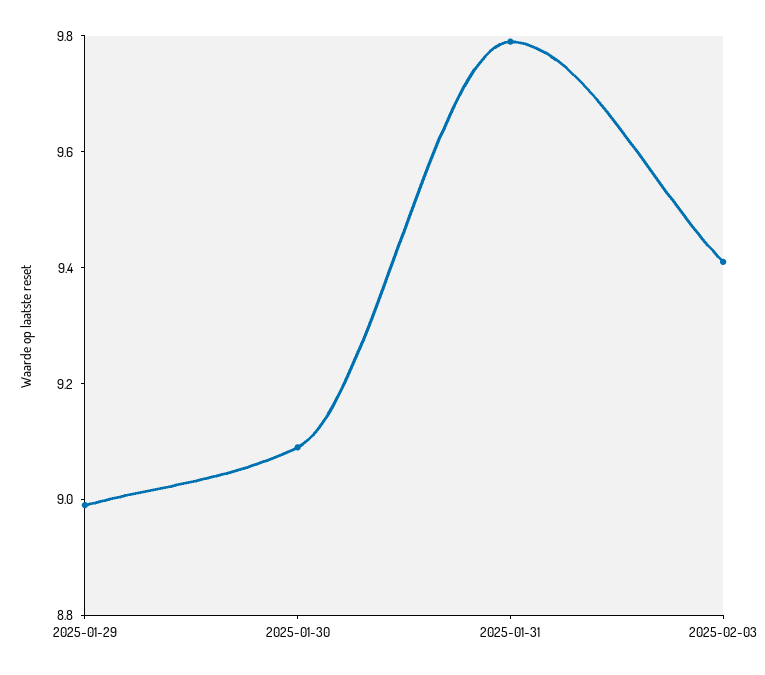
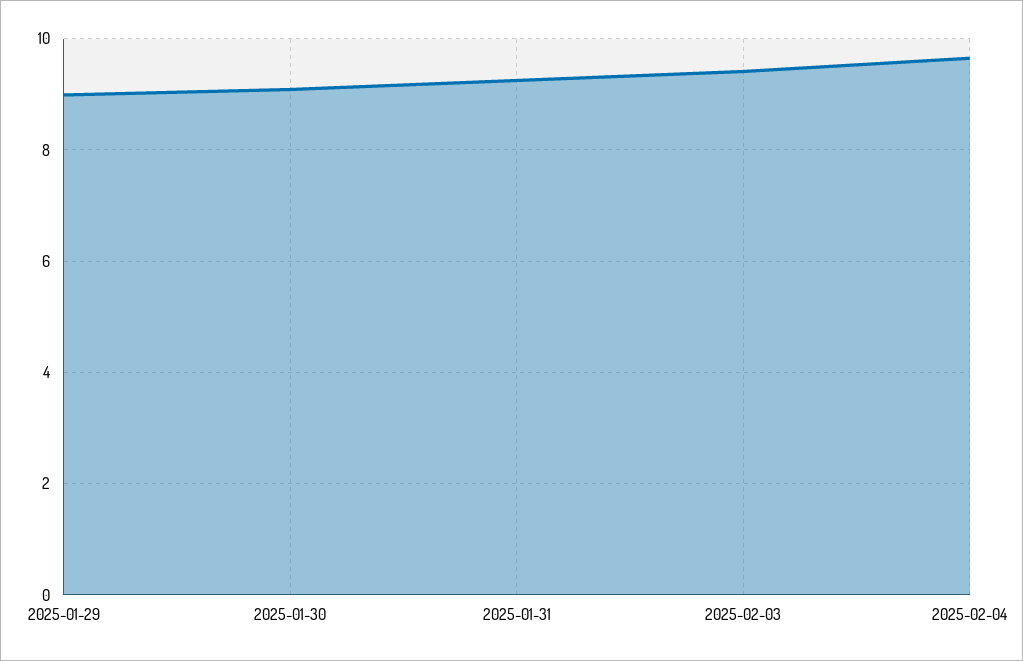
2025-01-31: 9.8 -> 9.2
2025-02-04: none -> 9.6

